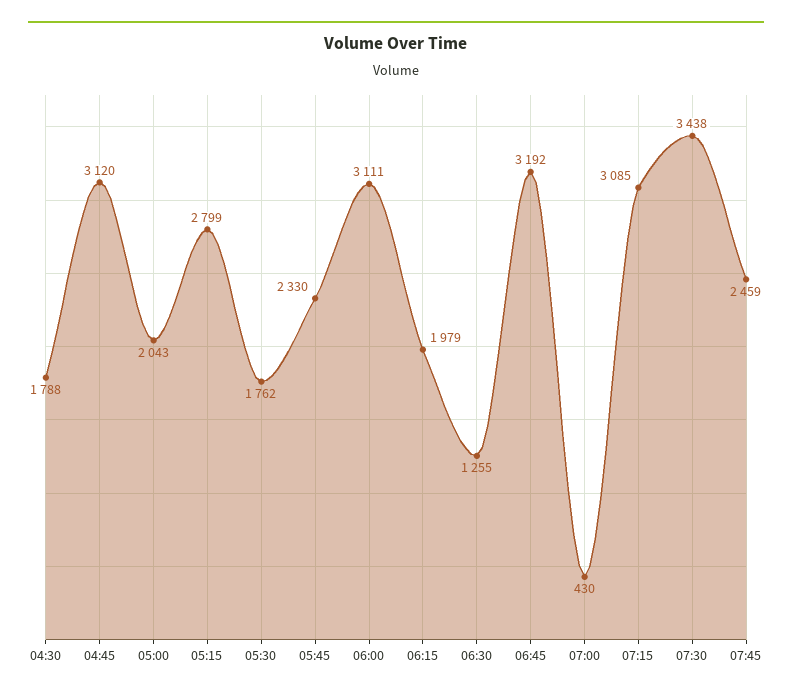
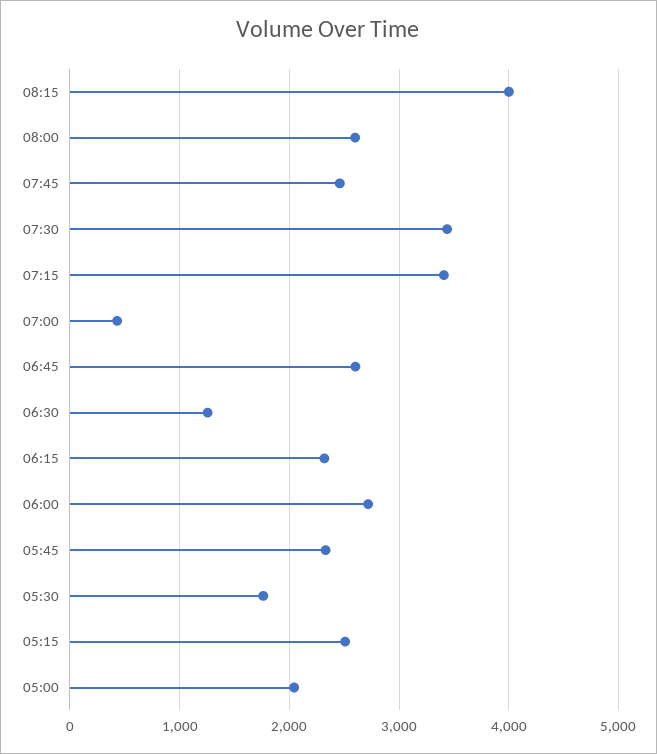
04:30: 1788 -> none
04:45: 3120 -> none
05:15: 2799 -> 2500
06:00: 3111 -> 2700
06:15: 1979 -> 2300
06:45: 3192 -> 2600
07:15: 3085 -> 3400
08:15: none -> 4000
08:00: none -> 2600

